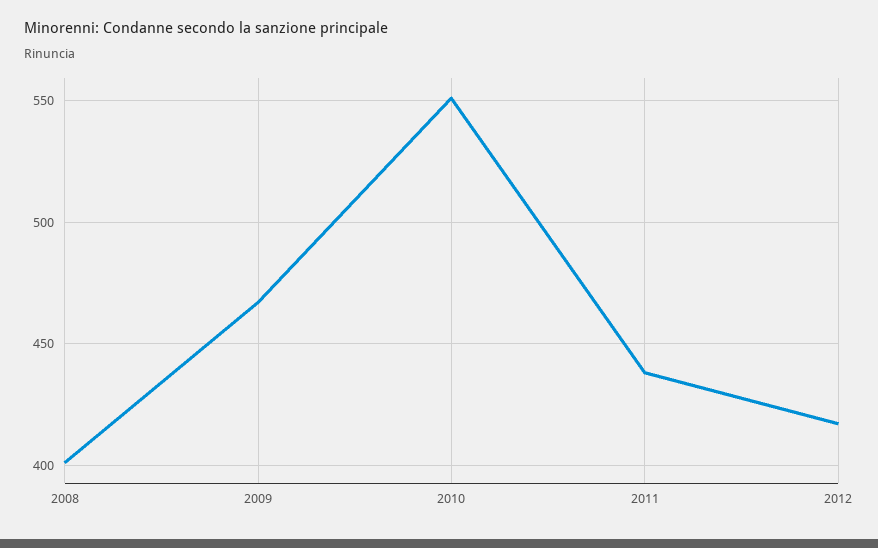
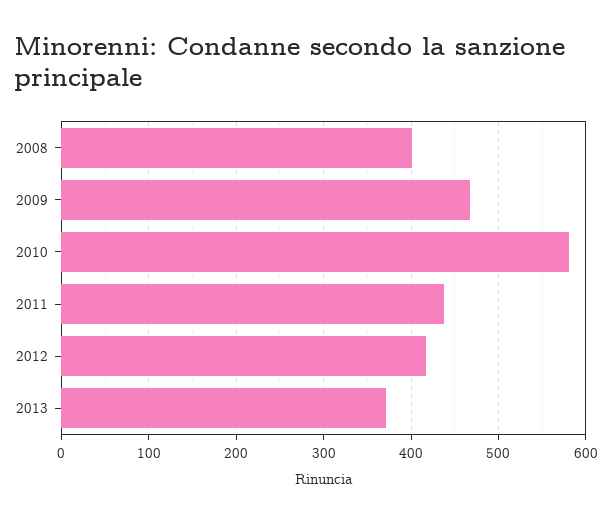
2010: 550 -> 580
2013: none -> 370

